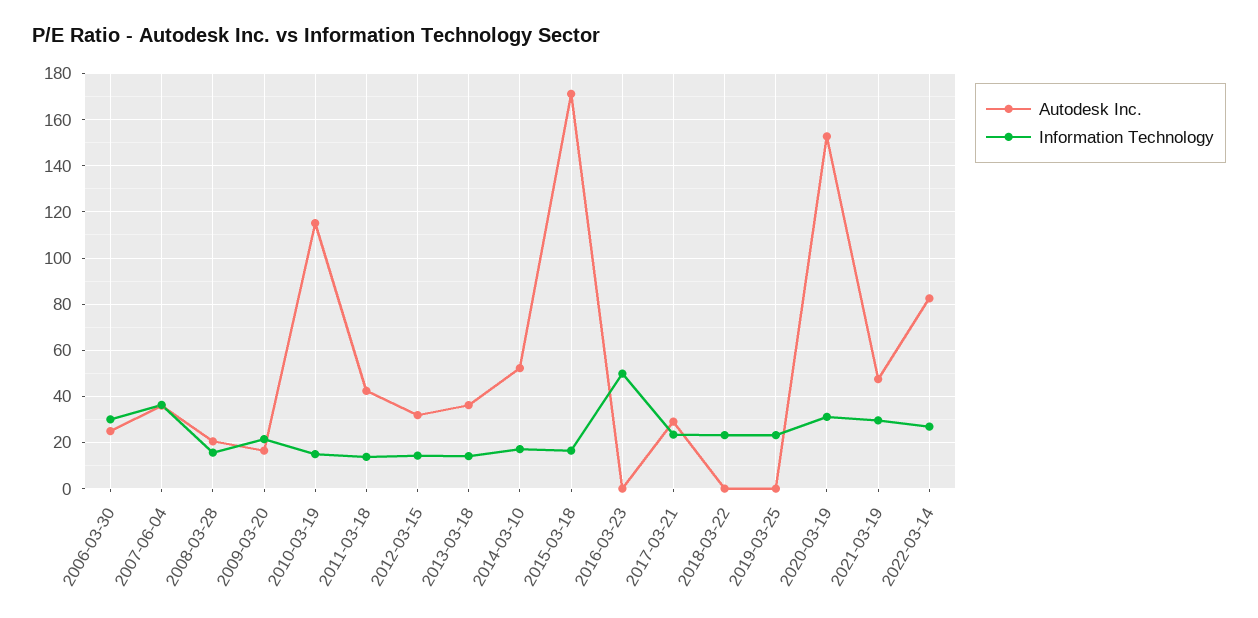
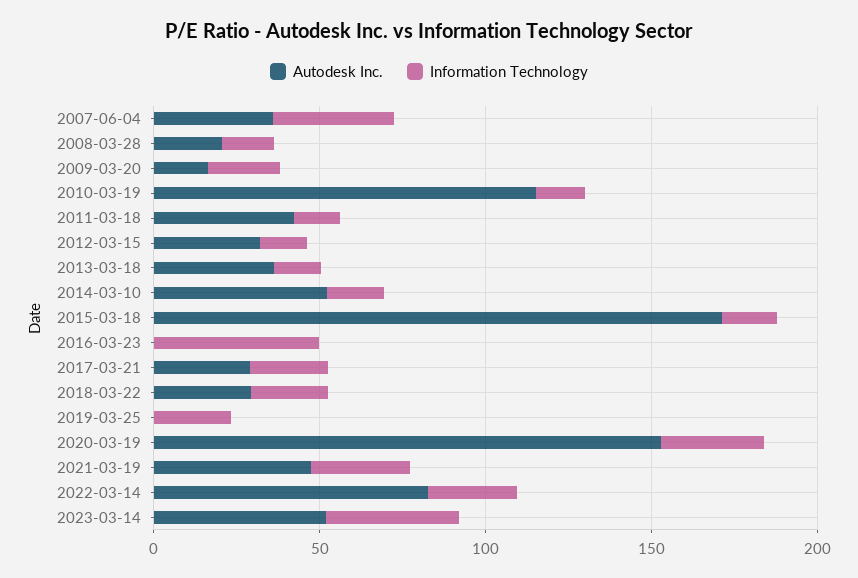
Autodesk Inc., 2006-03-30: 25 -> none
Information Technology, 2006-03-30: 30 -> none
Autodesk Inc., 2018-03-22: 0 -> 30
Autodesk Inc., 2023-03-14: none -> 50
Information Technology, 2023-03-14: none -> 40

